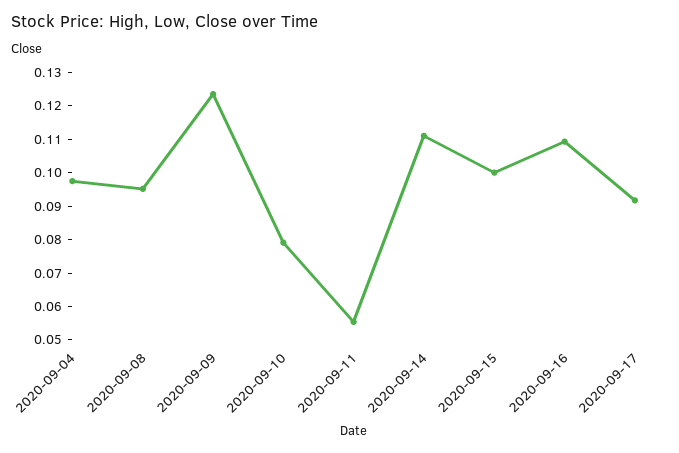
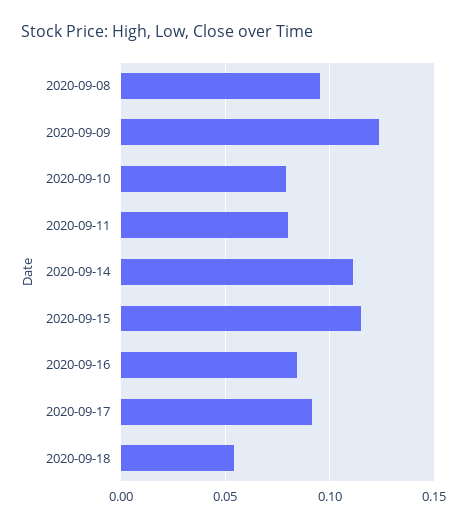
2020-09-04: 0.0975 -> none
2020-09-11: 0.055 -> 0.08
2020-09-15: 0.1 -> 0.115
2020-09-16: 0.11 -> 0.085
2020-09-18: none -> 0.055

